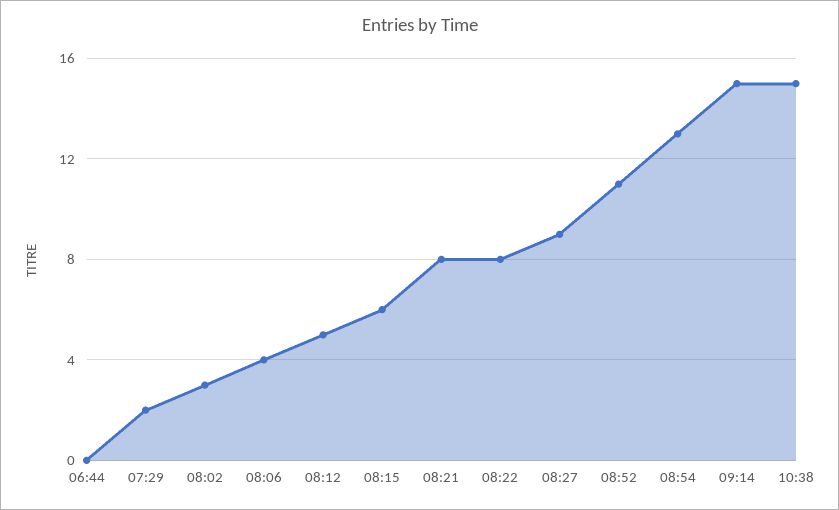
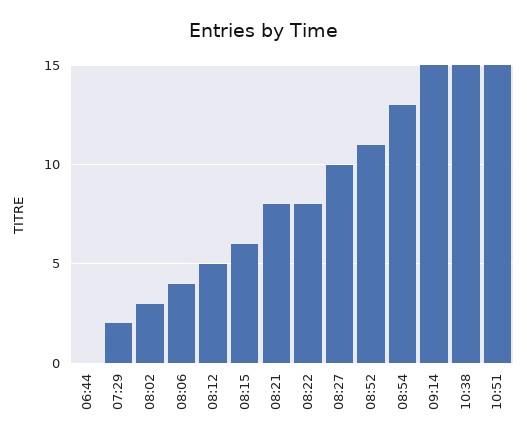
08:27: 9 -> 10
10:51: none -> 15

